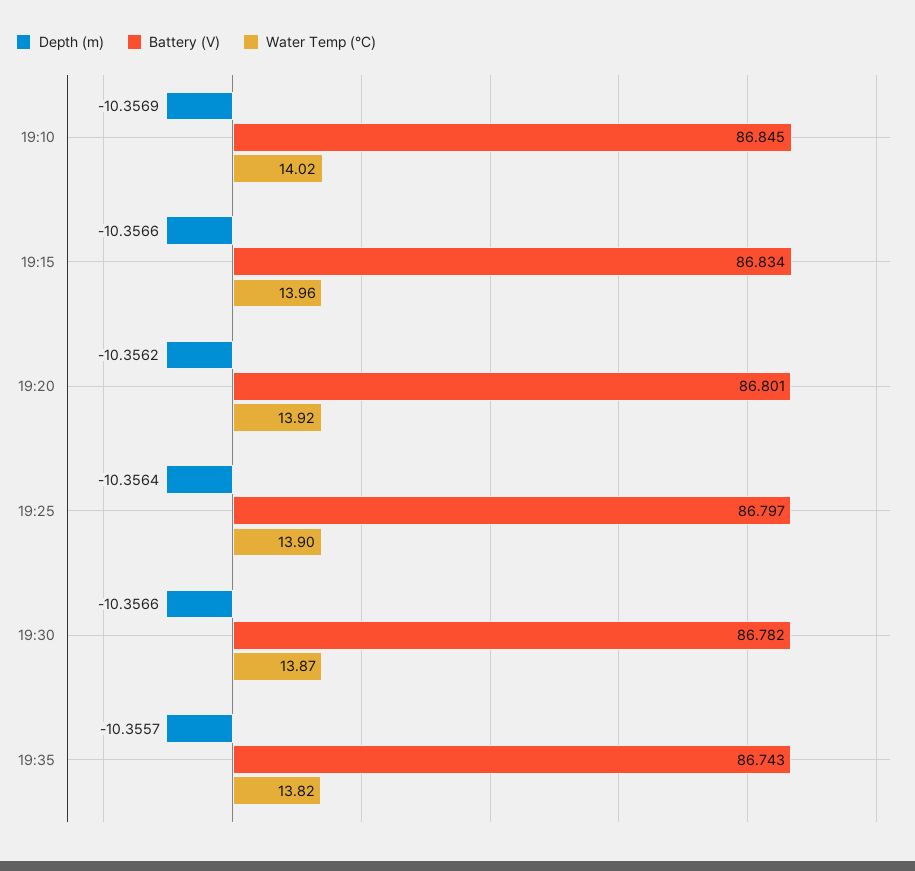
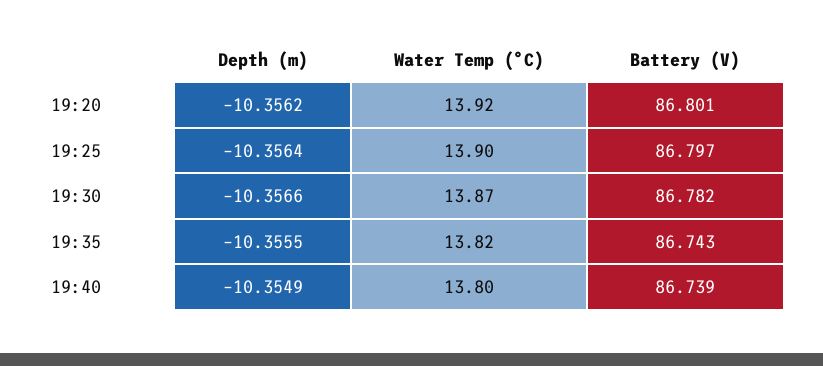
Depth (m), 19:10: -10.3569 -> none
Battery (V), 19:10: 86.845 -> none
Water Temp (°C), 19:10: 14.02 -> none
Depth (m), 19:15: -10.3566 -> none
Battery (V), 19:15: 86.834 -> none
Water Temp (°C), 19:15: 13.96 -> none
Depth (m), 19:35: -10.3557 -> -10.3555
Depth (m), 19:40: none -> -10.3549
Water Temp (°C), 19:40: none -> 13.8
Battery (V), 19:40: none -> 86.739

